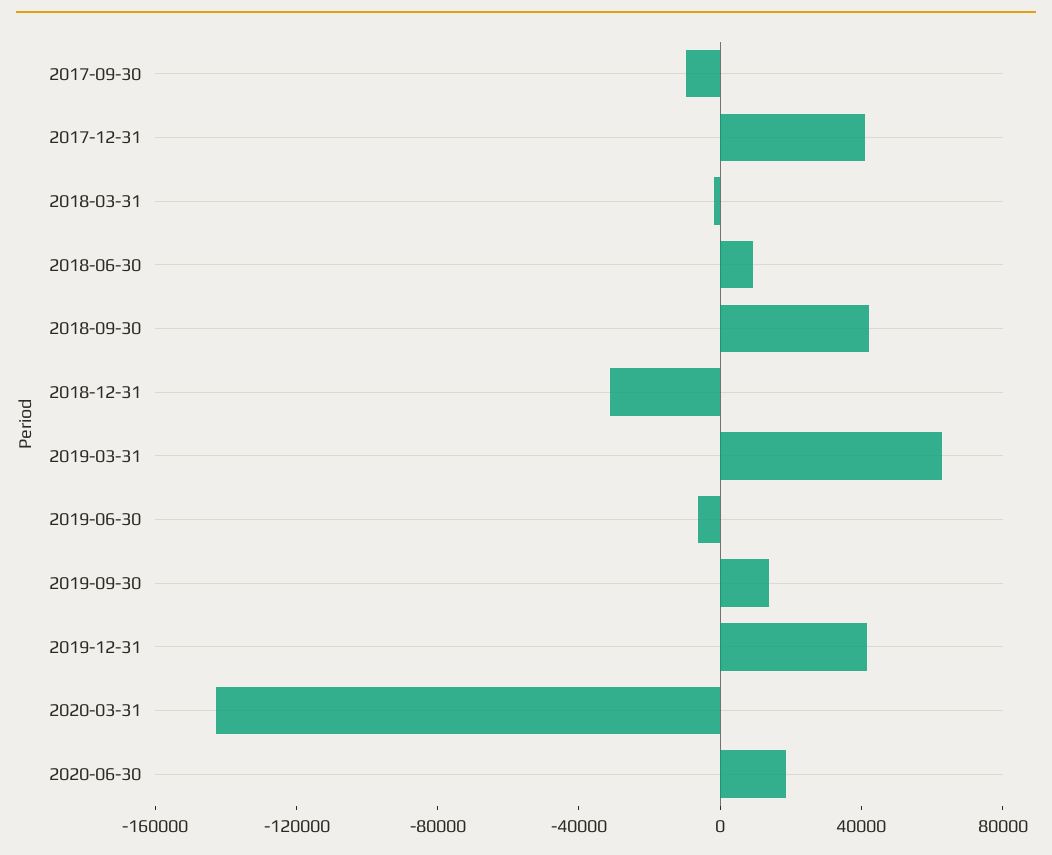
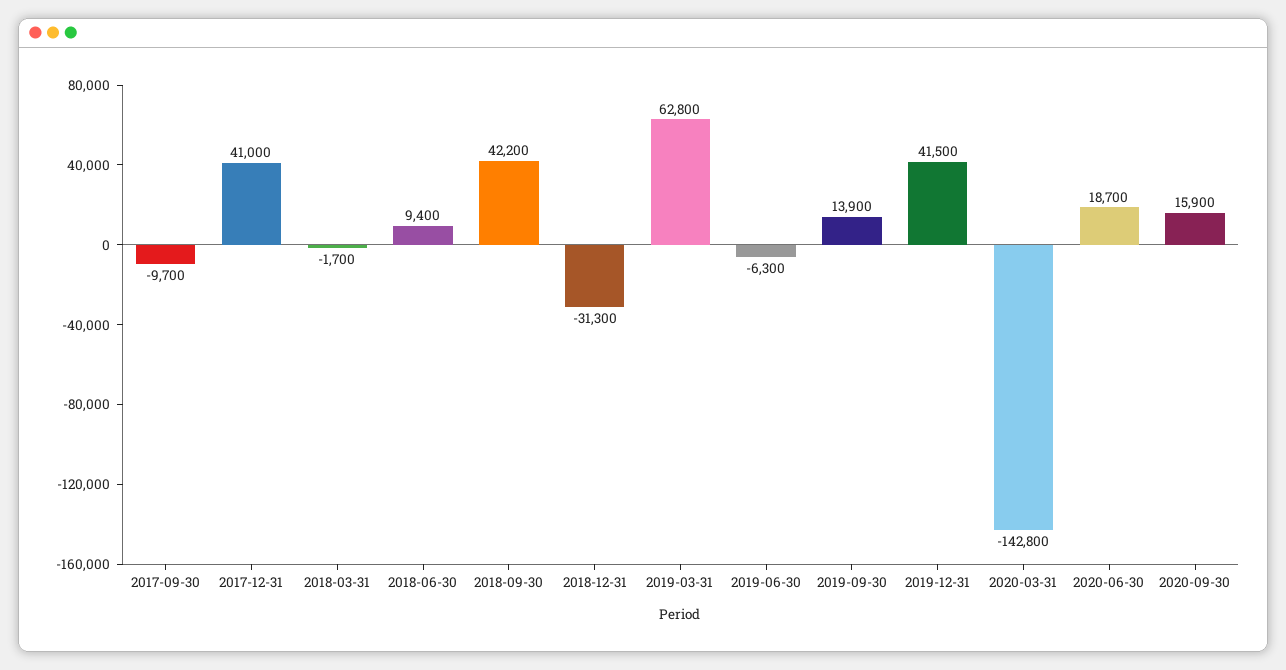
2020-09-30: none -> 15900

